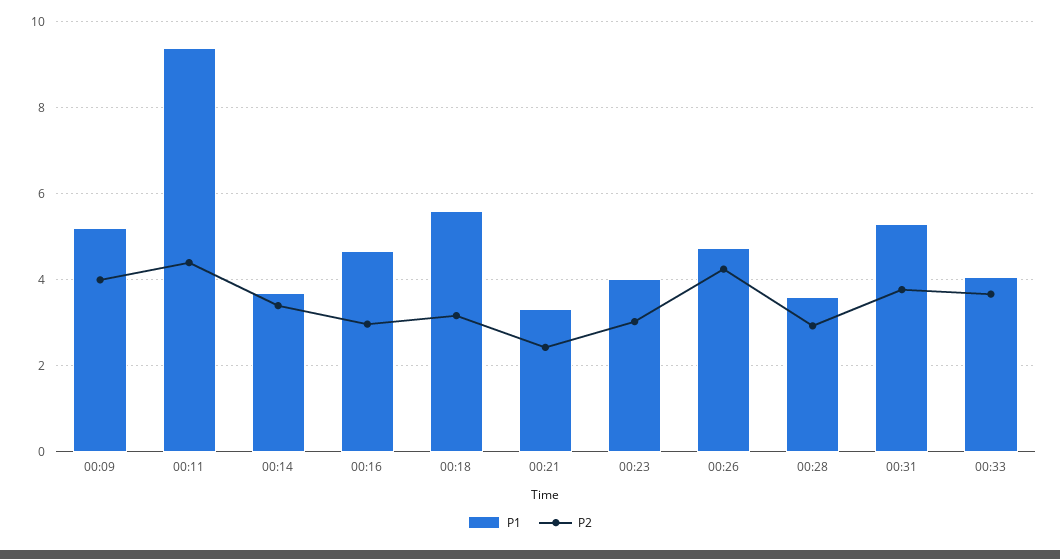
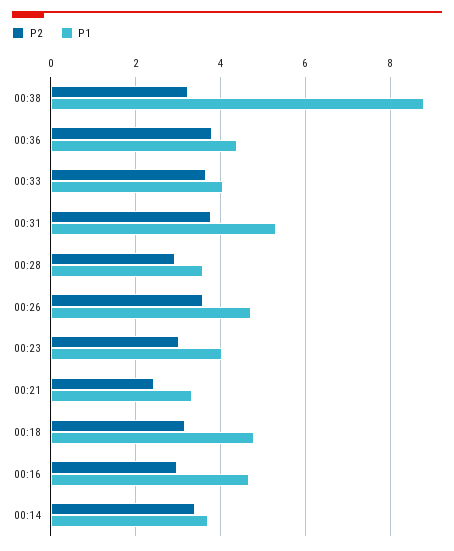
P1, 00:09: 5.2 -> none
P2, 00:09: 4 -> none
P1, 00:11: 9.4 -> none
P2, 00:11: 4.4 -> none
P1, 00:18: 5.6 -> 4.8
P2, 00:26: 4.2 -> 3.6
P2, 00:38: none -> 3.2
P1, 00:38: none -> 8.8
P2, 00:36: none -> 3.8
P1, 00:36: none -> 4.4

